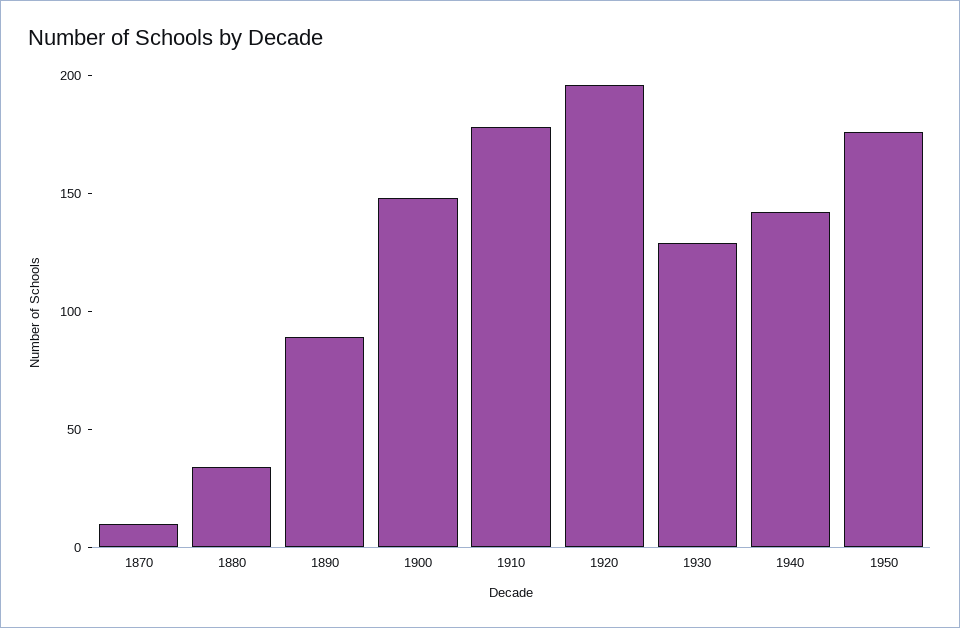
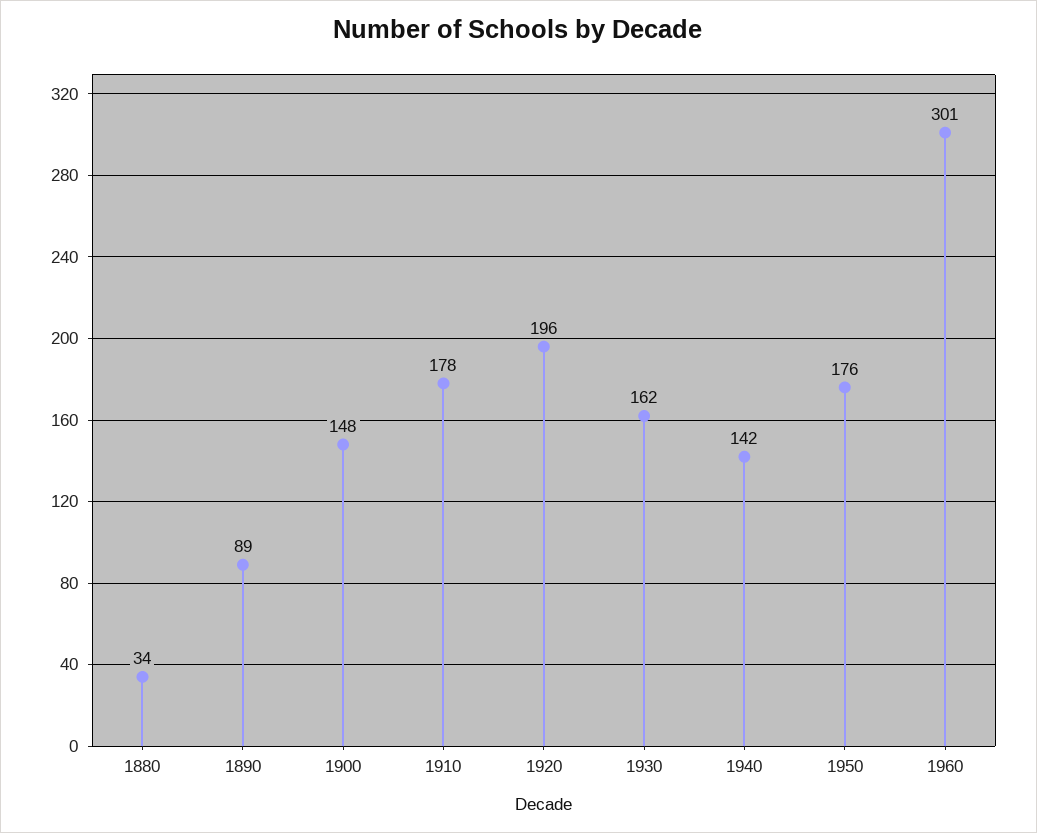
1870: 10 -> none
1930: 130 -> 162
1960: none -> 301

